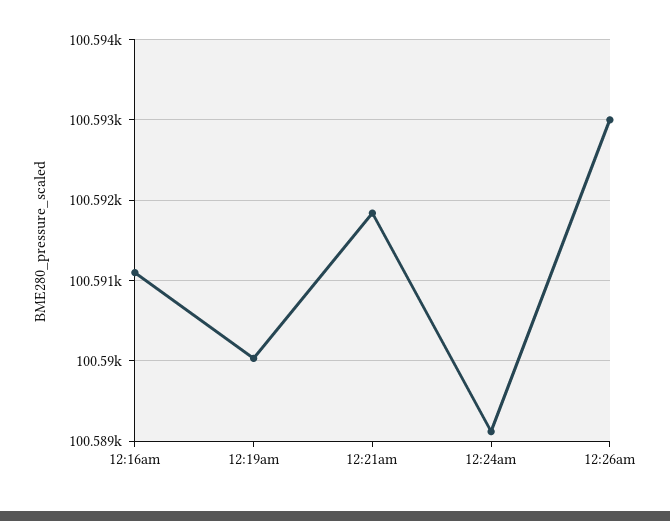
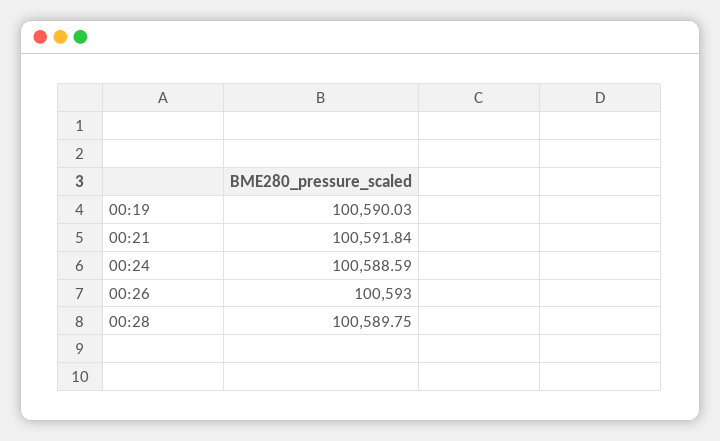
12:16am: 100591.1 -> none
12:24am: 100589.1 -> 100588.59
00:28: none -> 100589.75

